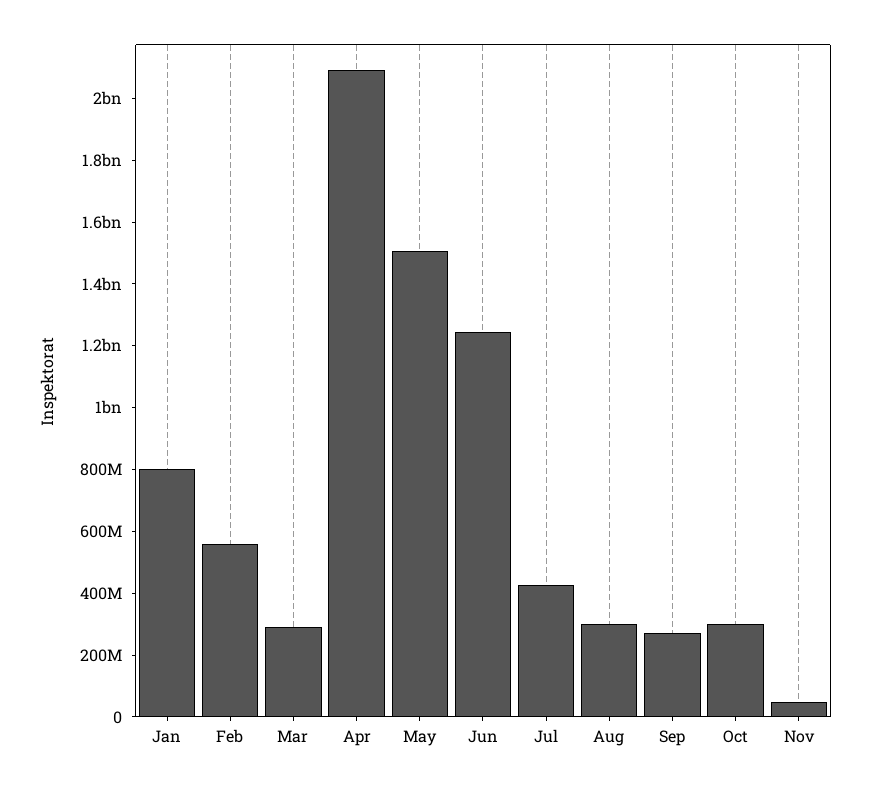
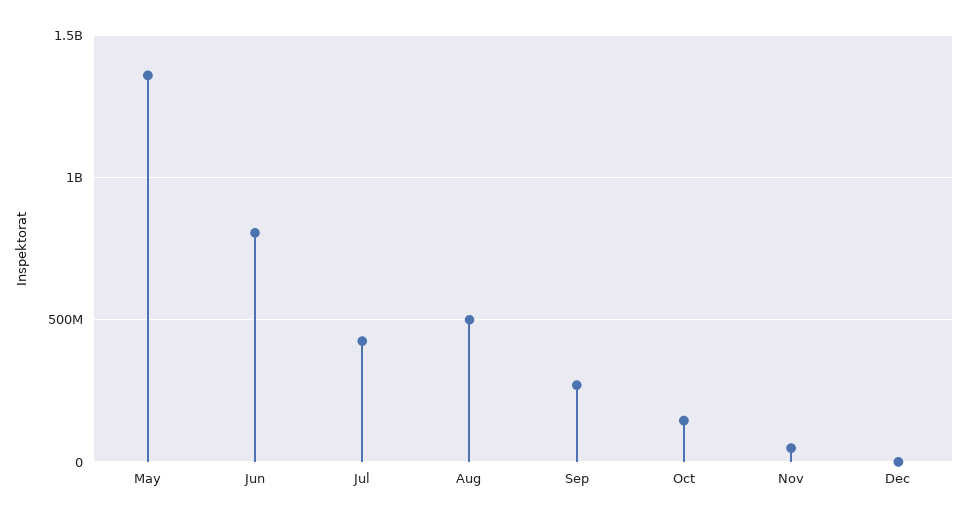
Jan: 800000000 -> none
Feb: 550000000 -> none
Mar: 300000000 -> none
Apr: 2100000000 -> none
May: 1500000000 -> 1350000000
Jun: 1250000000 -> 800000000
Aug: 300000000 -> 500000000
Oct: 300000000 -> 150000000
Dec: none -> 0

